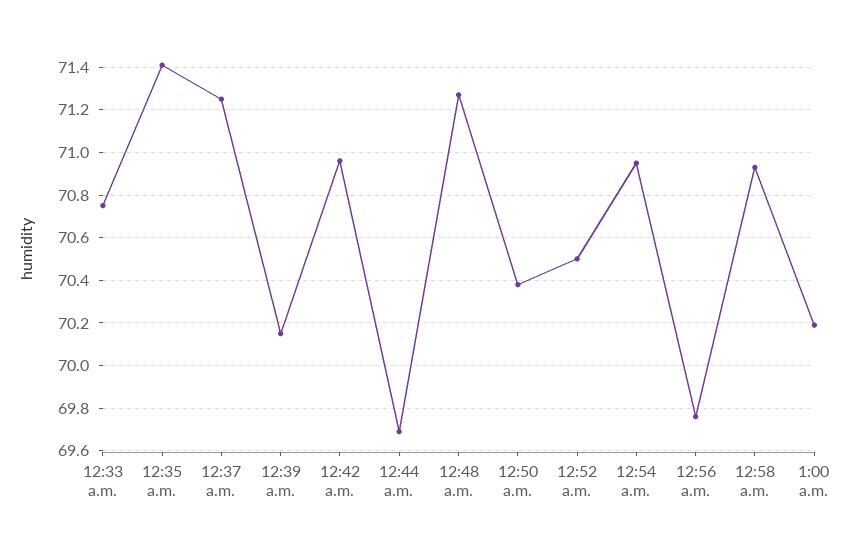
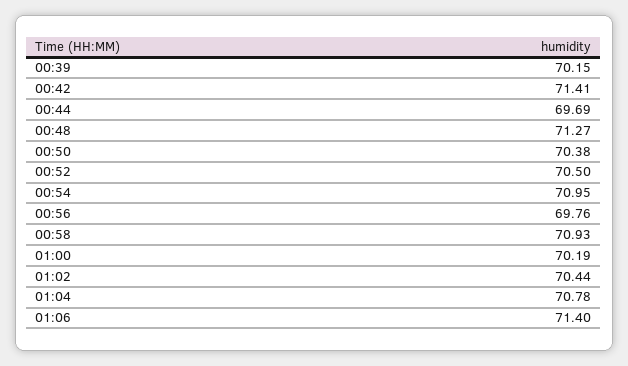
12:33 a.m.: 70.75 -> none
12:35 a.m.: 71.4 -> none
12:37 a.m.: 71.25 -> none
12:42 a.m.: 70.95 -> 71.41
01:02: none -> 70.44
01:04: none -> 70.78
01:06: none -> 71.4

